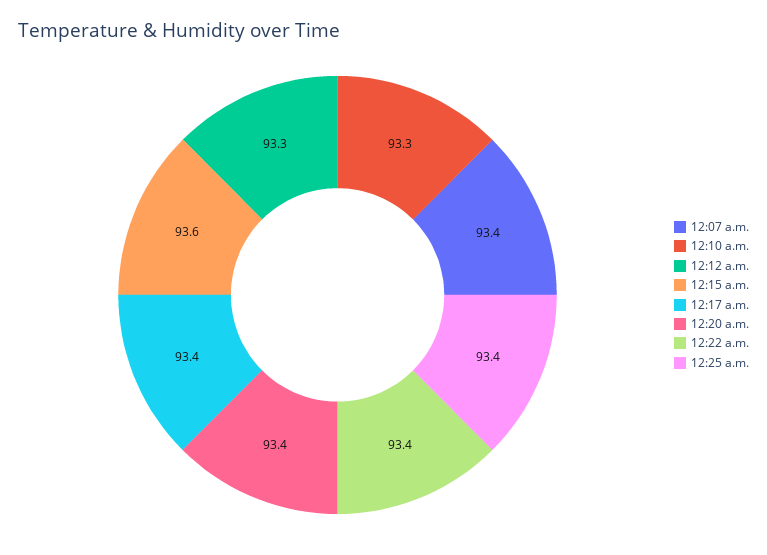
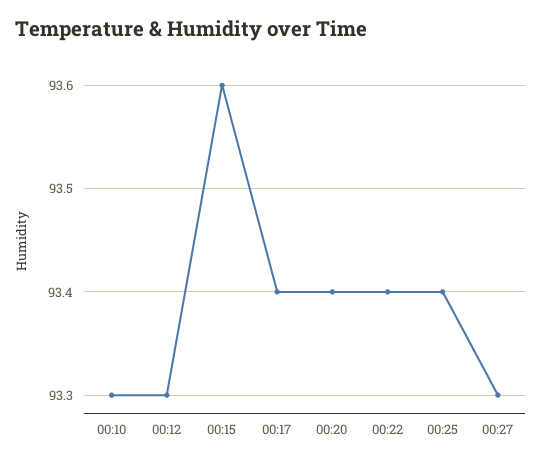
12:07 a.m.: 93.4 -> none
00:27: none -> 93.3

